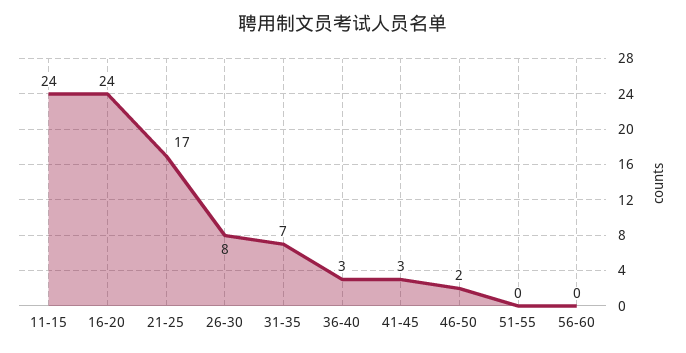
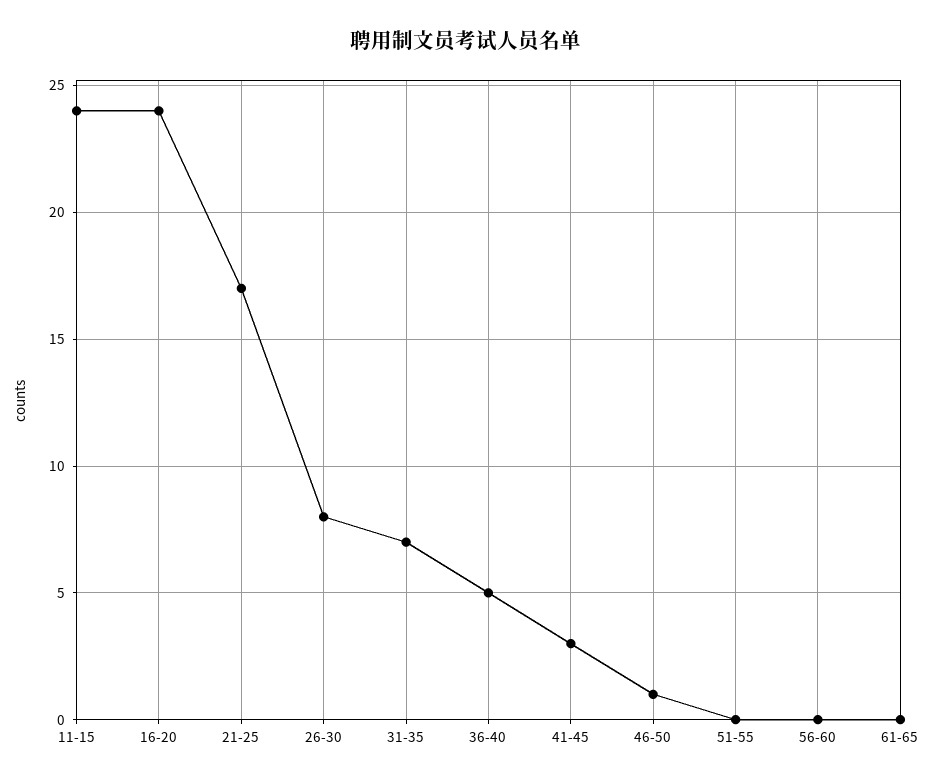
36-40: 3 -> 5
46-50: 2 -> 1
61-65: none -> 0

